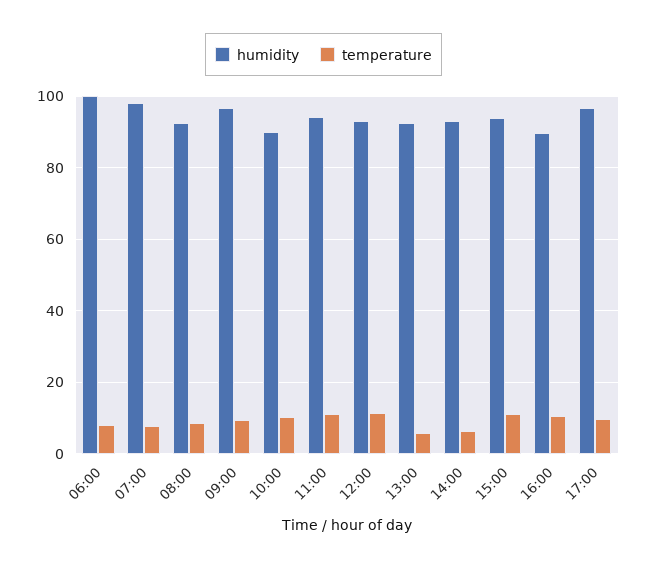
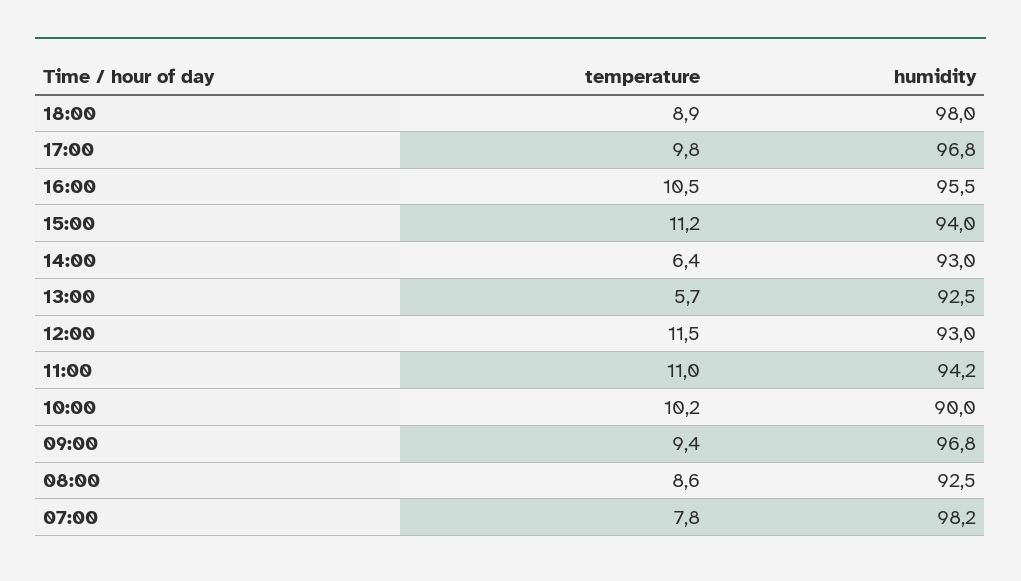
humidity, 06:00: 100 -> none
temperature, 06:00: 8 -> none
humidity, 16:00: 90 -> 95.5
temperature, 18:00: none -> 8.9
humidity, 18:00: none -> 98

